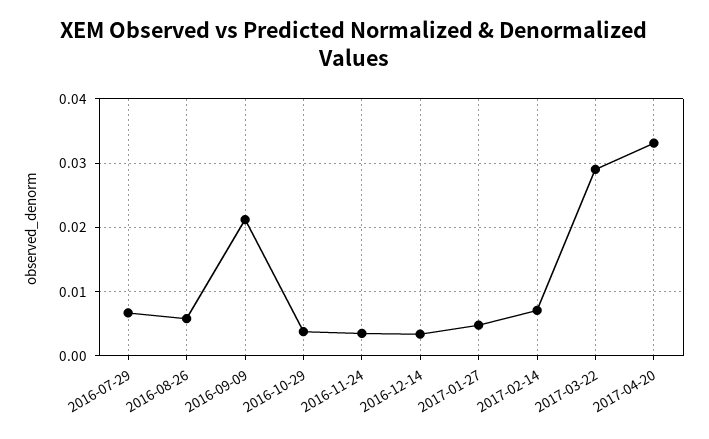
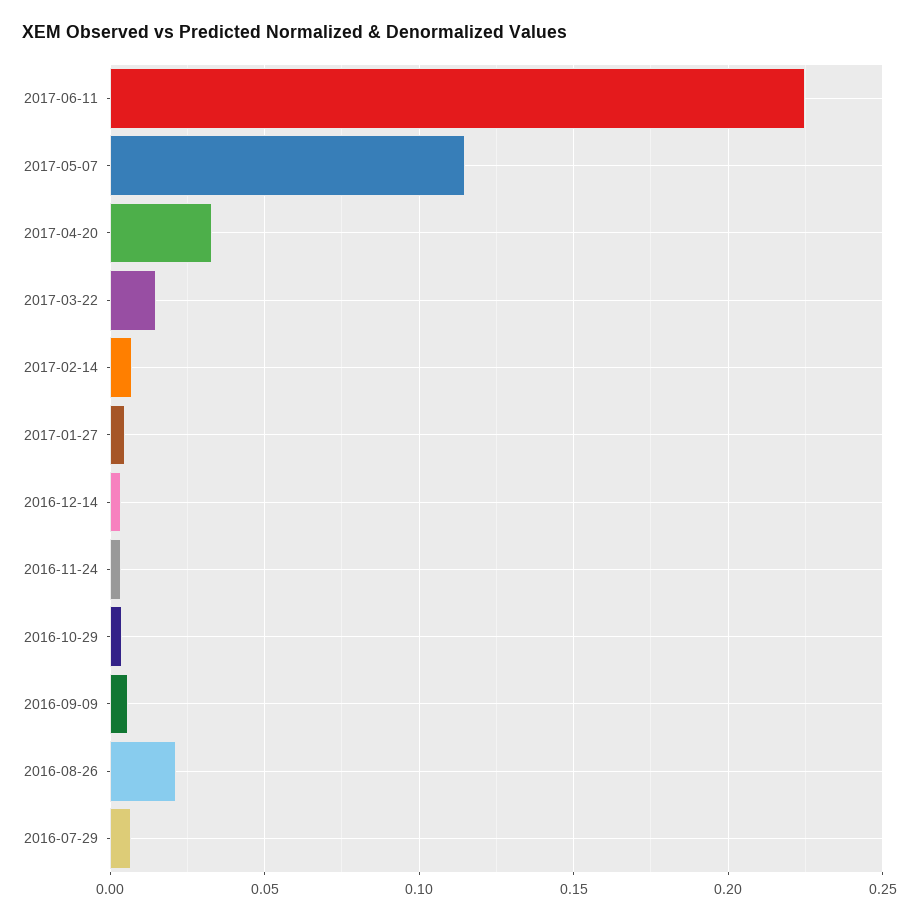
2016-08-26: 0.006 -> 0.02
2016-09-09: 0.021 -> 0.005
2017-03-22: 0.029 -> 0.015
2017-06-11: none -> 0.225
2017-05-07: none -> 0.115

